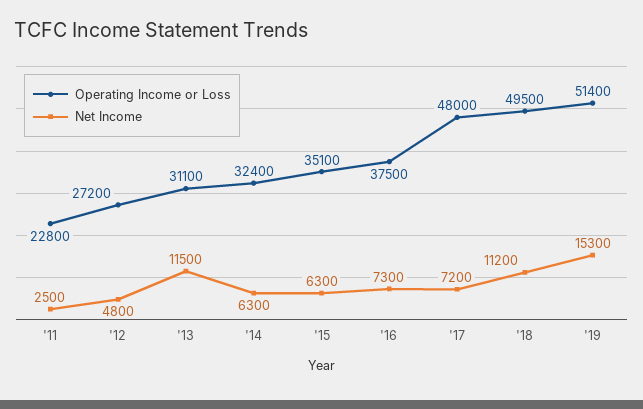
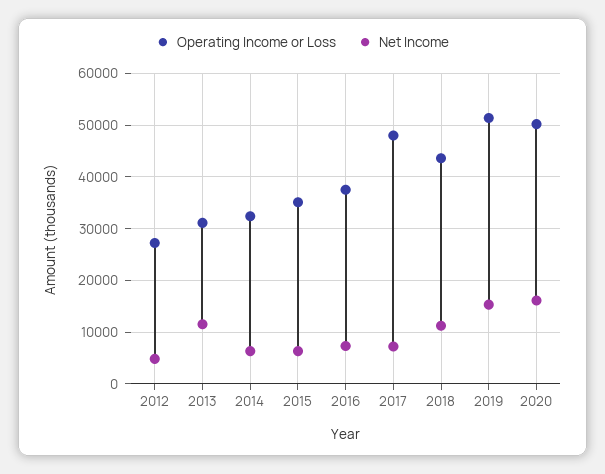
Operating Income or Loss, '11: 22800 -> none
Net Income, '11: 2500 -> none
Operating Income or Loss, '18: 49500 -> 44000
Operating Income or Loss, 2020: none -> 50000
Net Income, 2020: none -> 16000

